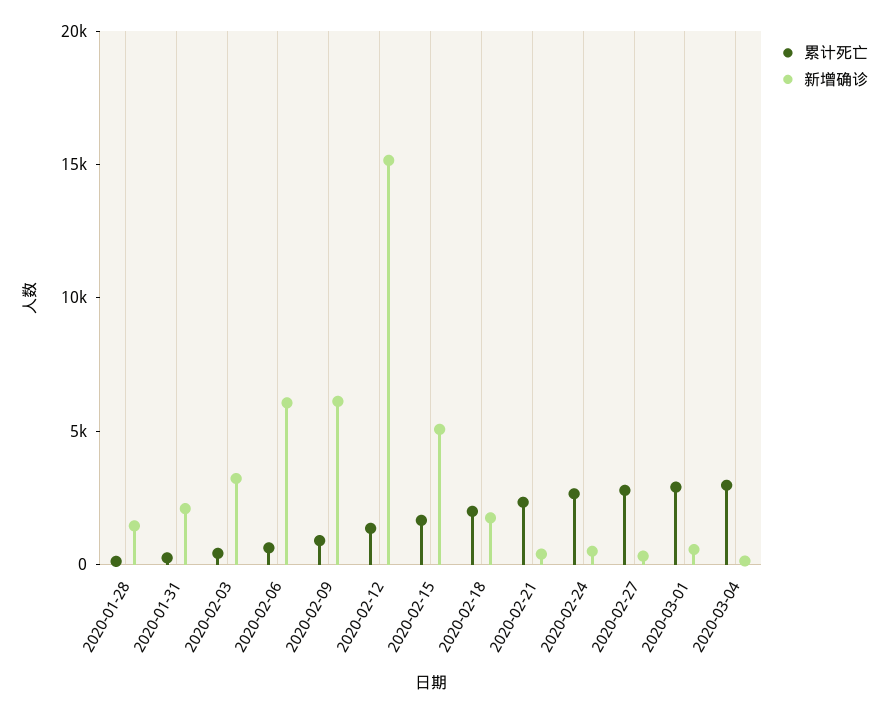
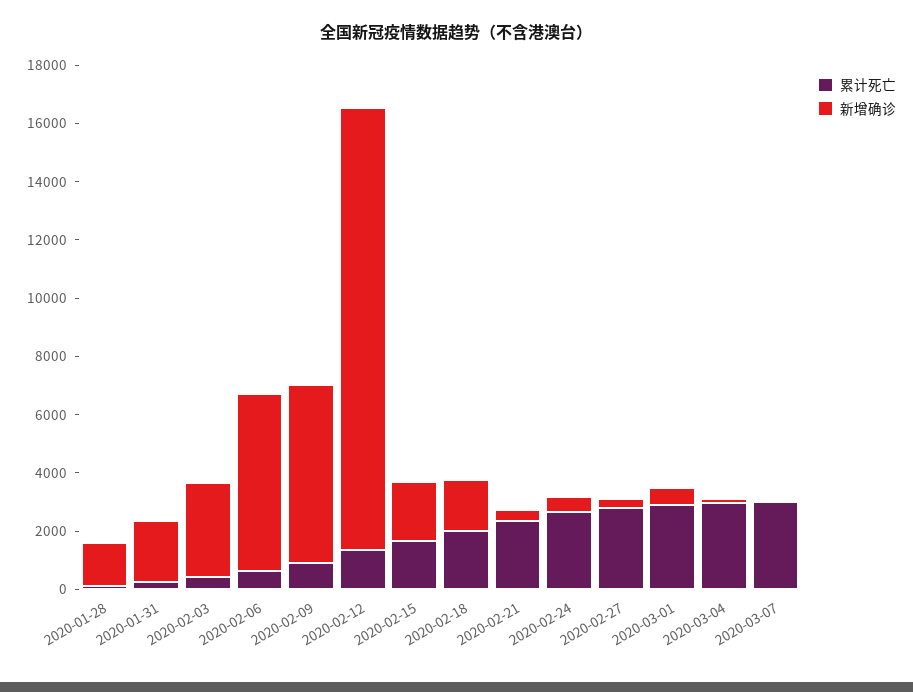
新增确诊, 2020-02-15: 5000 -> 2000
累计死亡, 2020-03-07: none -> 3000
新增确诊, 2020-03-07: none -> 0

